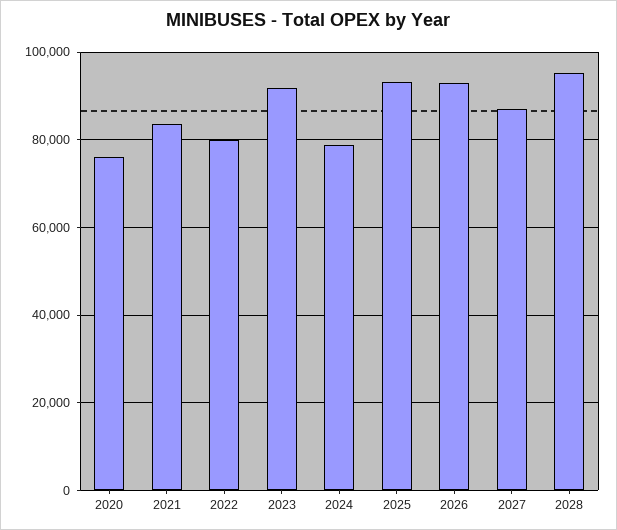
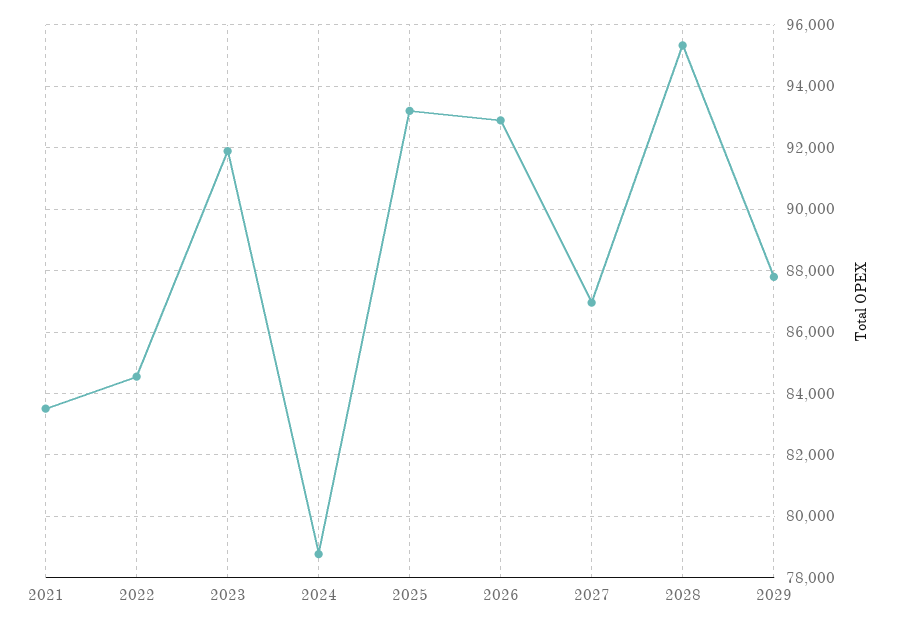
2020: 76000 -> none
2022: 80000 -> 84600
2029: none -> 87800

